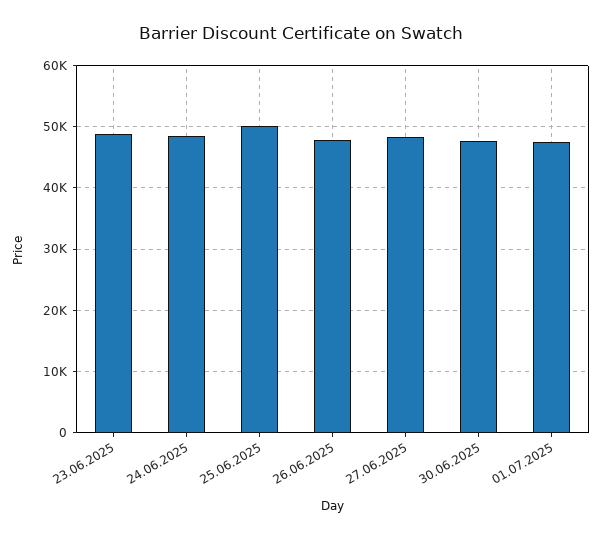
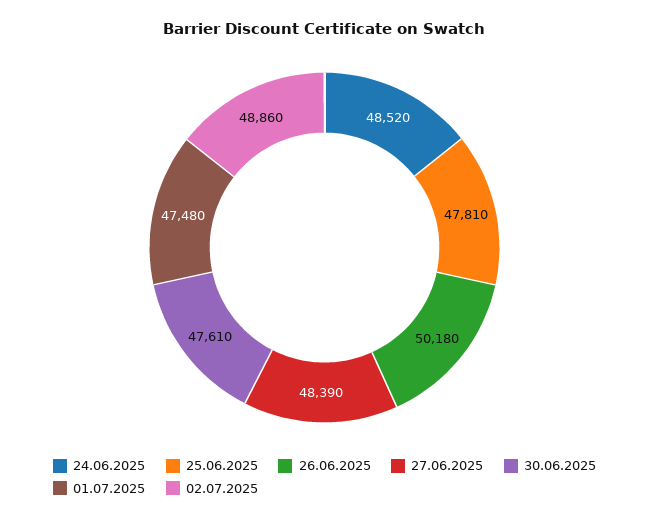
23.06.2025: 49000 -> none
25.06.2025: 50000 -> 47810
26.06.2025: 48000 -> 50180
02.07.2025: none -> 48860

